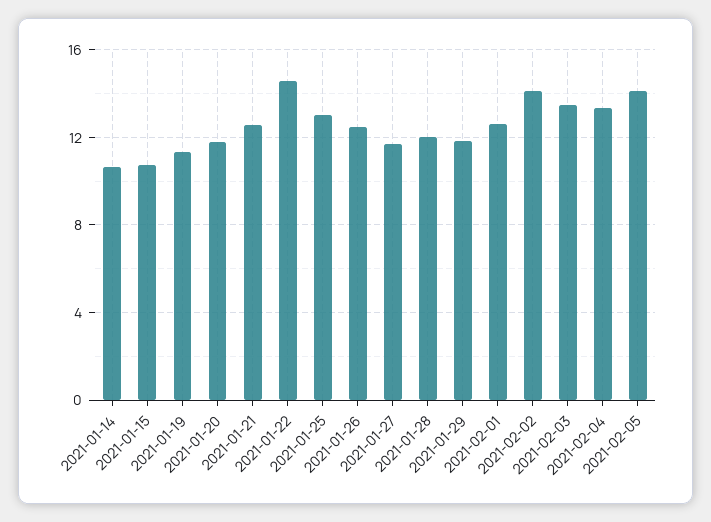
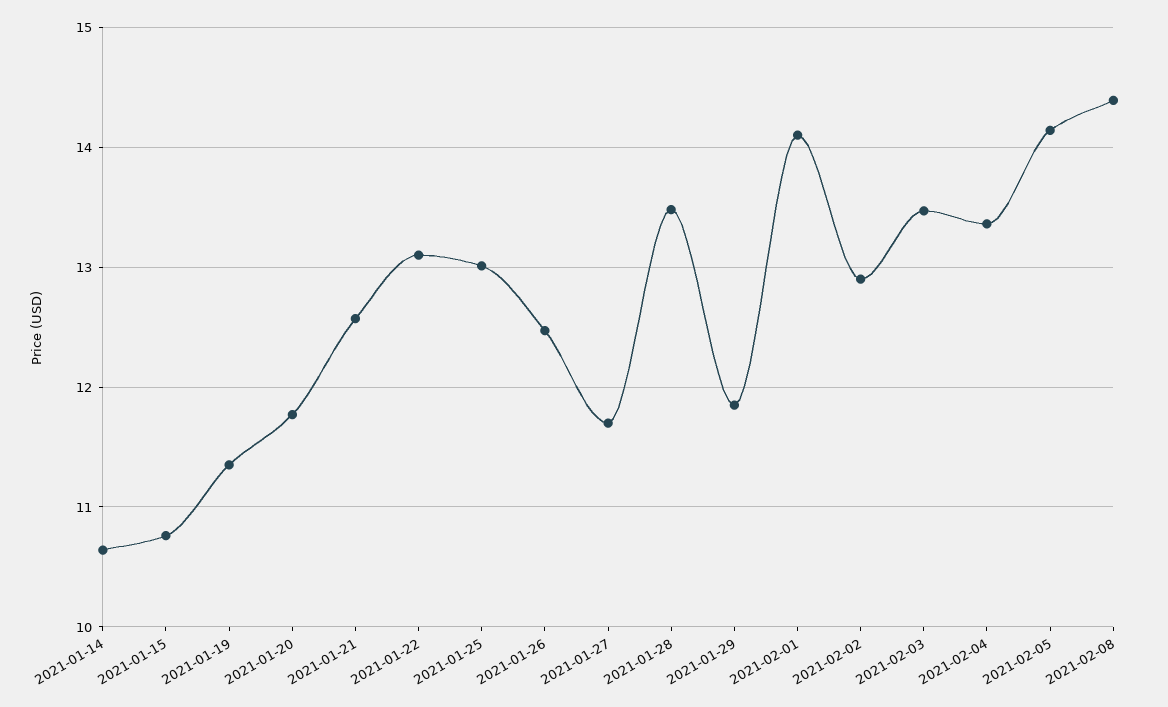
2021-01-22: 14.5 -> 13.1
2021-01-28: 12 -> 13.5
2021-02-01: 12.5 -> 14.1
2021-02-02: 14 -> 12.9
2021-02-08: none -> 14.4

